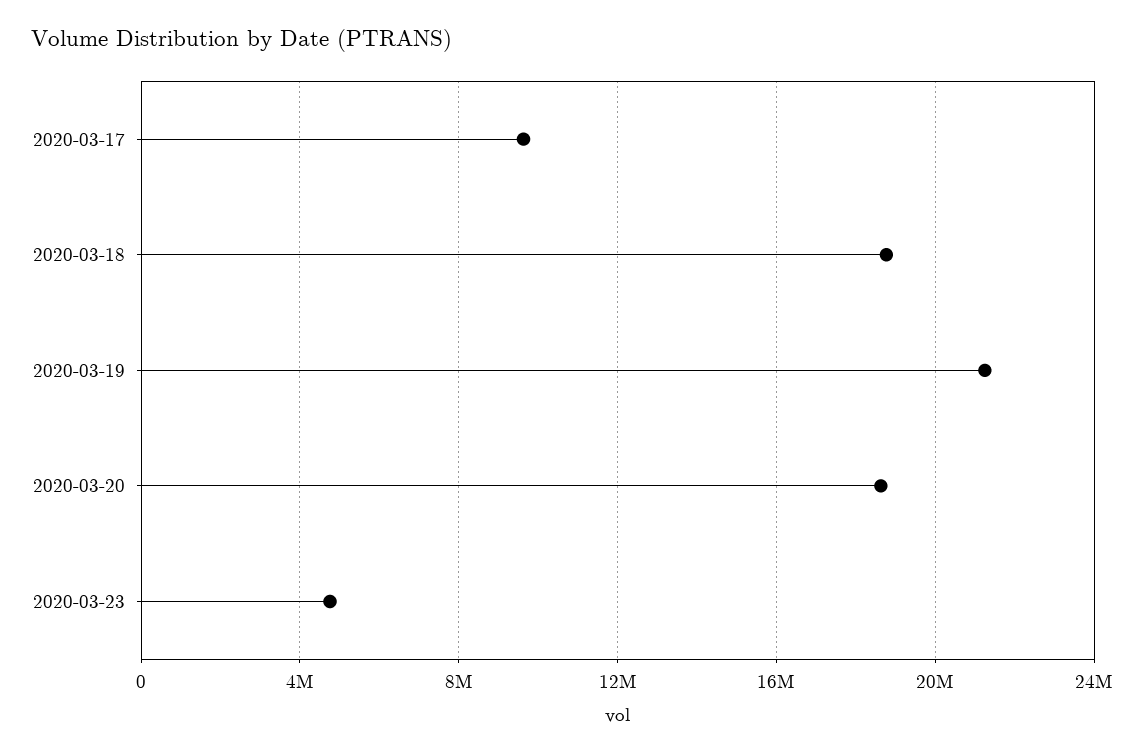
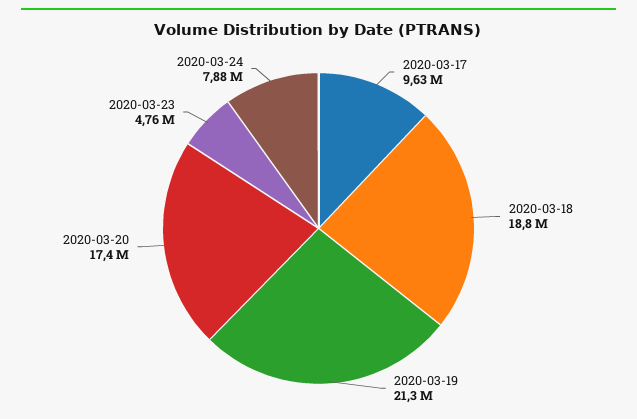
2020-03-20: 18500000 -> 17400000
2020-03-24: none -> 7880000

